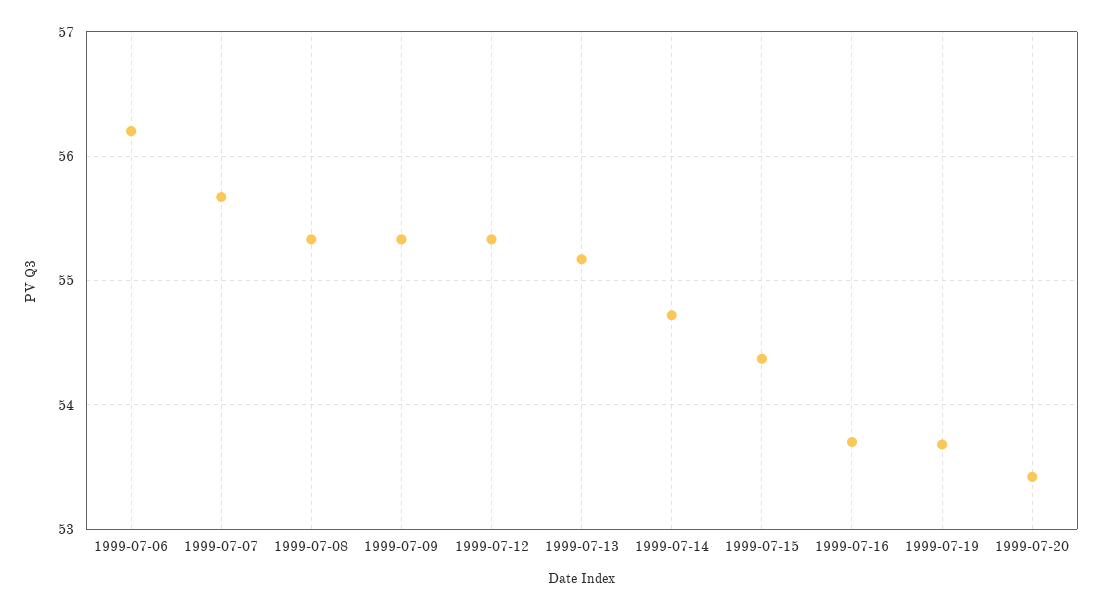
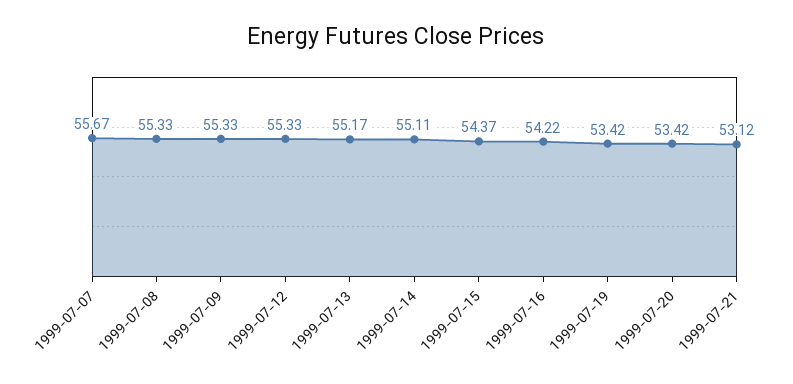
1999-07-06: 56.2 -> none
1999-07-14: 54.7 -> 55.11
1999-07-16: 53.7 -> 54.22
1999-07-19: 53.7 -> 53.42
1999-07-21: none -> 53.12

